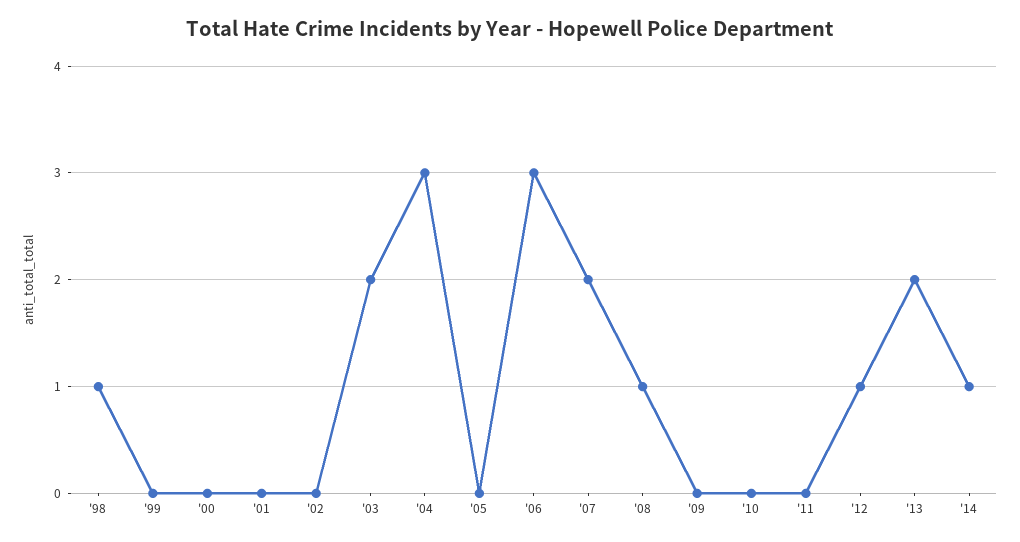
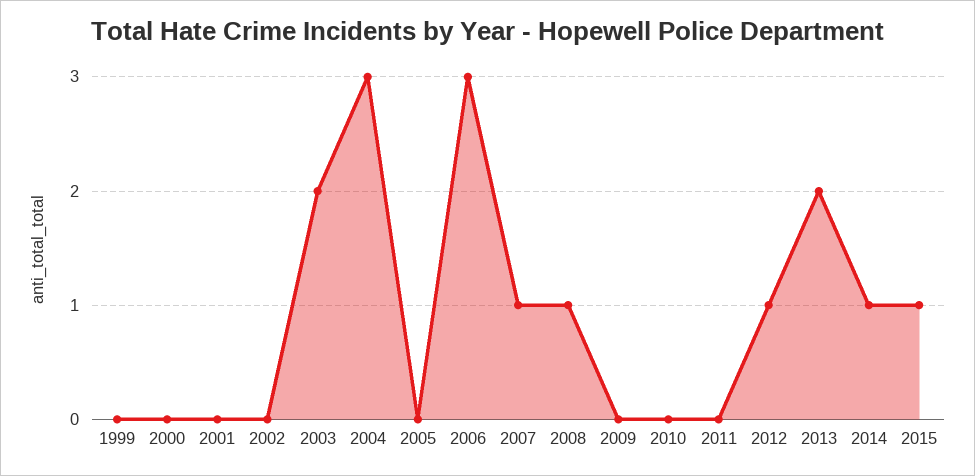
'98: 1 -> none
'07: 2 -> 1
2015: none -> 1

